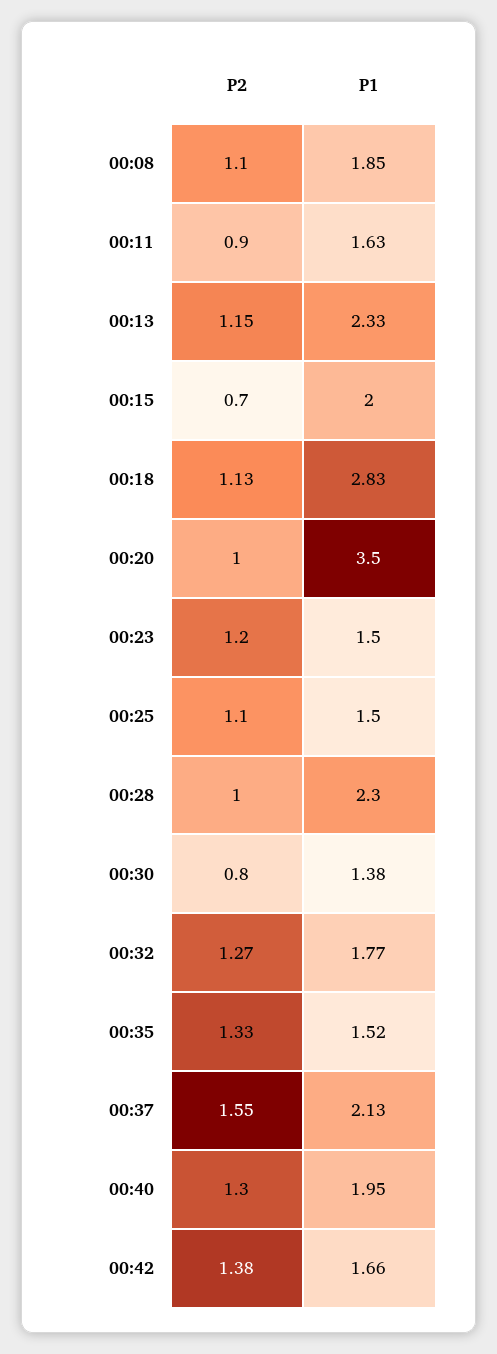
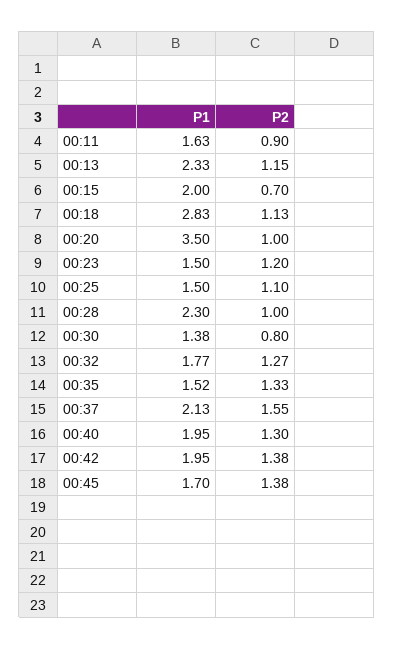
P2, 00:08: 1.1 -> none
P1, 00:08: 1.85 -> none
P1, 00:42: 1.66 -> 1.95
P1, 00:45: none -> 1.7
P2, 00:45: none -> 1.38

